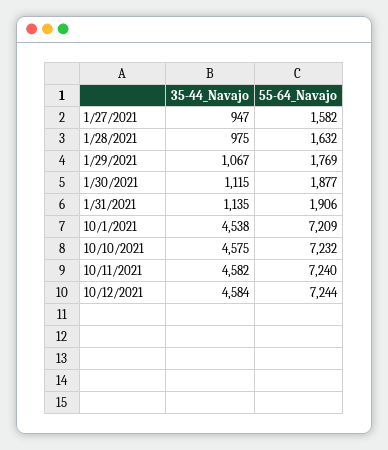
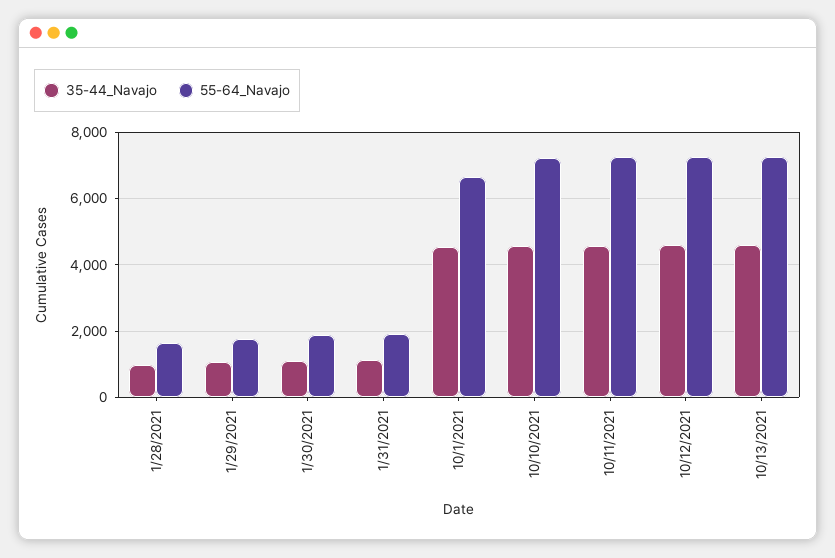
35-44_Navajo, 1/27/2021: 947 -> none
55-64_Navajo, 1/27/2021: 1582 -> none
55-64_Navajo, 10/1/2021: 7209 -> 6600
35-44_Navajo, 10/13/2021: none -> 4600
55-64_Navajo, 10/13/2021: none -> 7200

